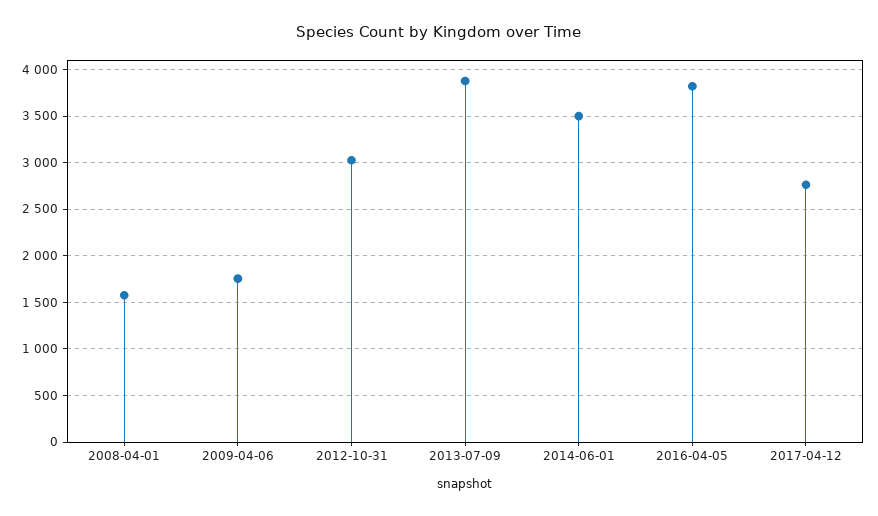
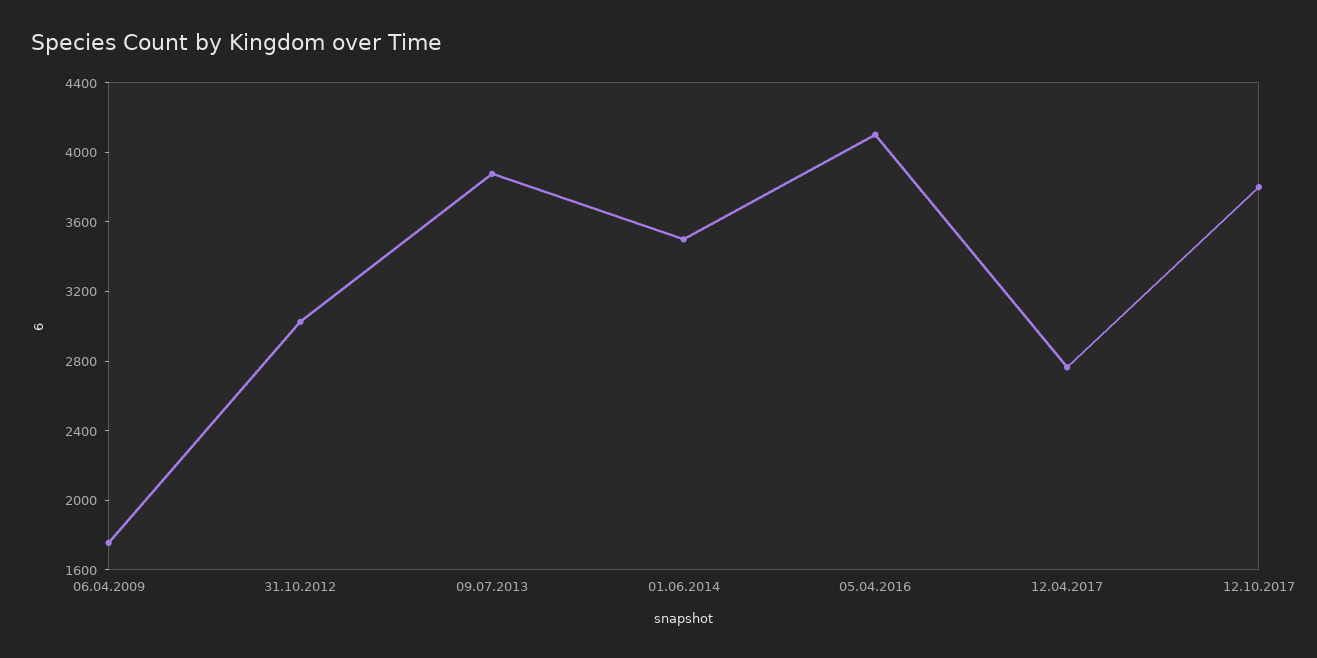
2008-04-01: 1600 -> none
2016-04-05: 3800 -> 4100
12.10.2017: none -> 3800

